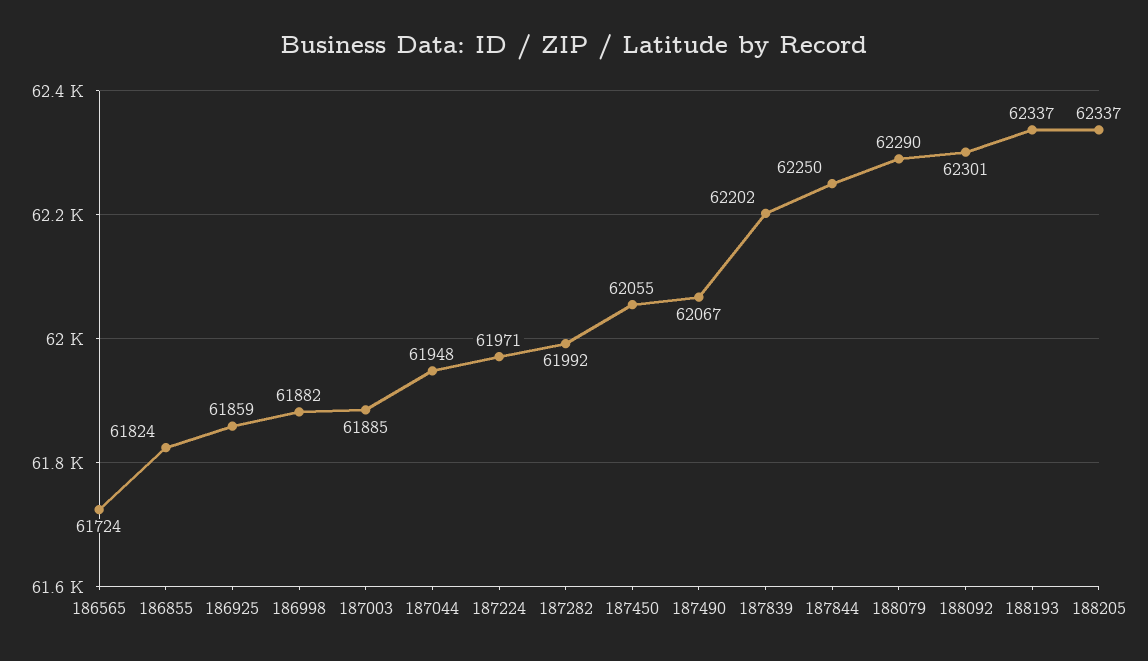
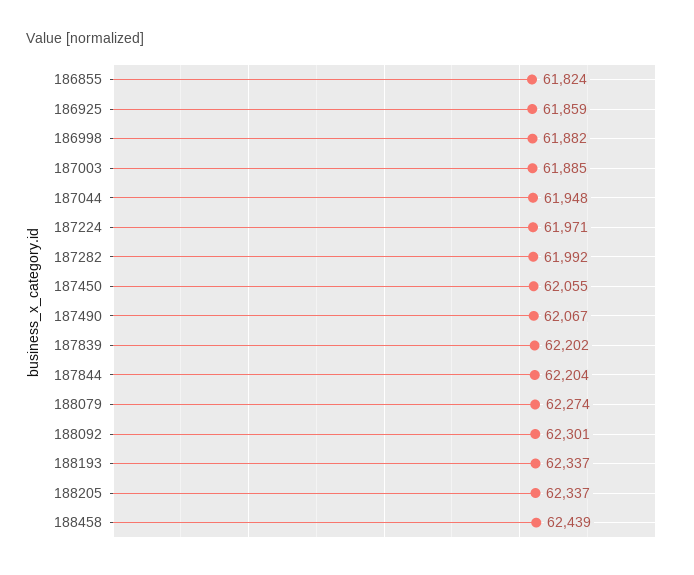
186565: 61724 -> none
187844: 62250 -> 62204
188079: 62290 -> 62274
188458: none -> 62439

